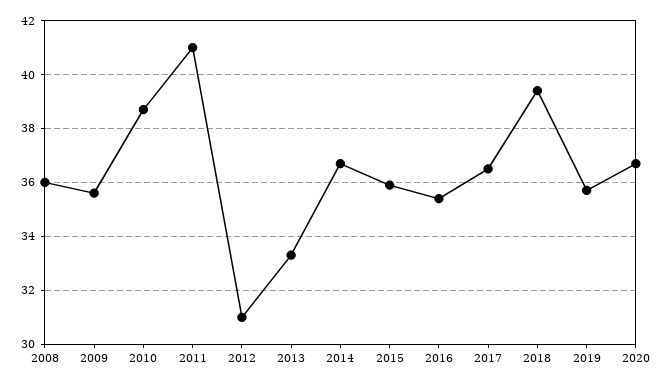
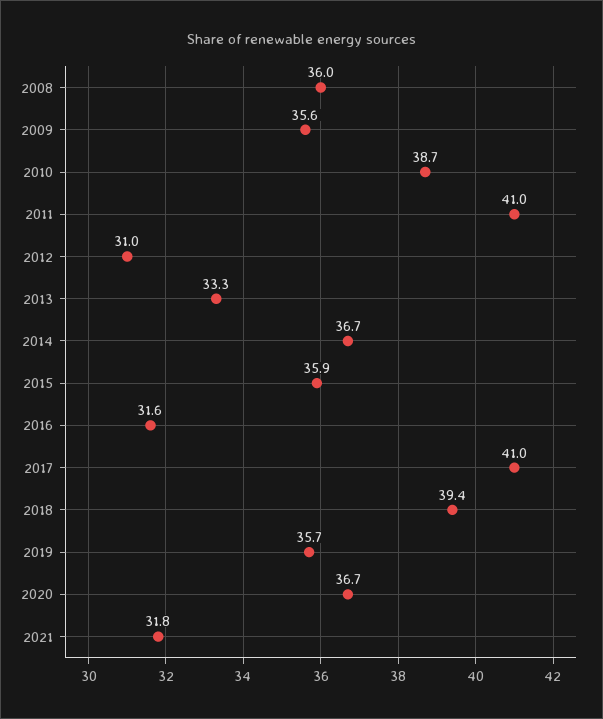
2016: 35.5 -> 31.6
2017: 36.5 -> 41
2021: none -> 31.8

